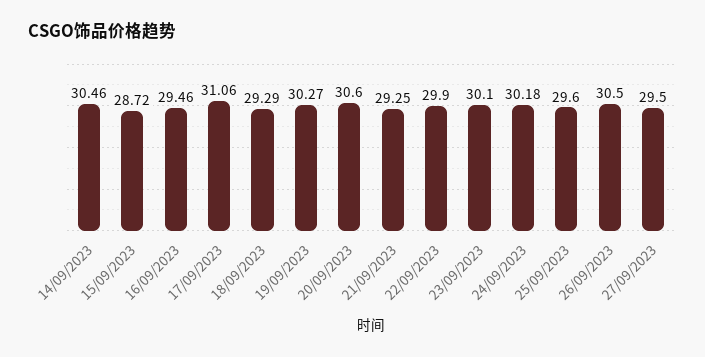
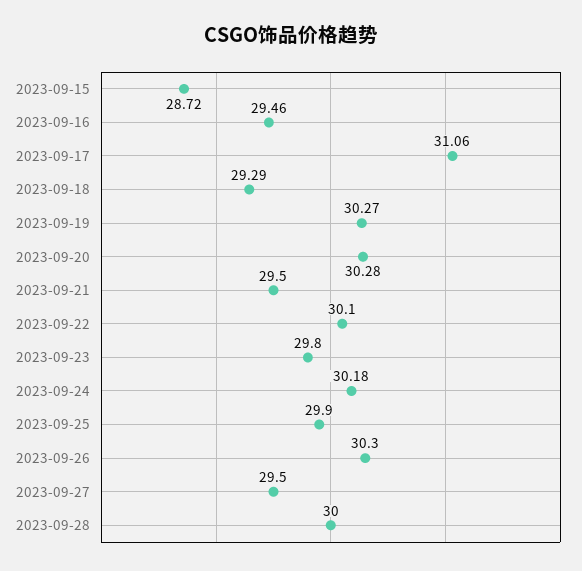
14/09/2023: 30.46 -> none
20/09/2023: 30.6 -> 30.28
21/09/2023: 29.25 -> 29.5
22/09/2023: 29.9 -> 30.1
23/09/2023: 30.1 -> 29.8
25/09/2023: 29.6 -> 29.9
26/09/2023: 30.5 -> 30.3
2023-09-28: none -> 30

